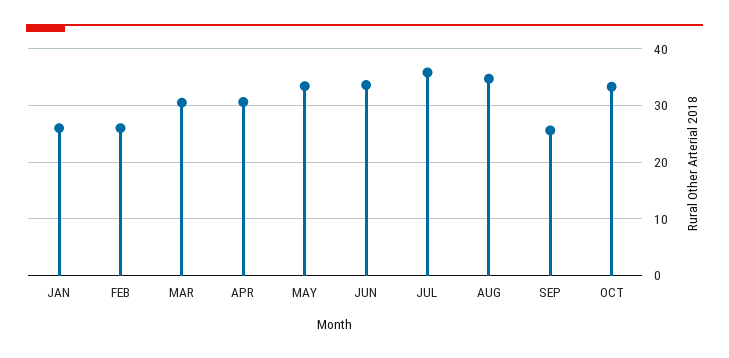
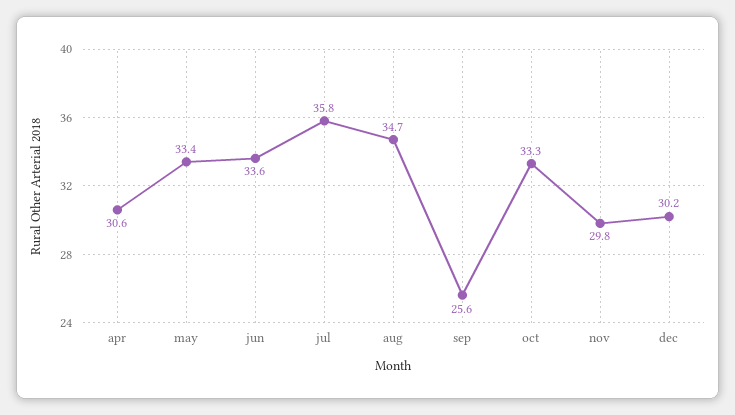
JAN: 26 -> none
FEB: 26 -> none
MAR: 30 -> none
nov: none -> 29.8
dec: none -> 30.2

